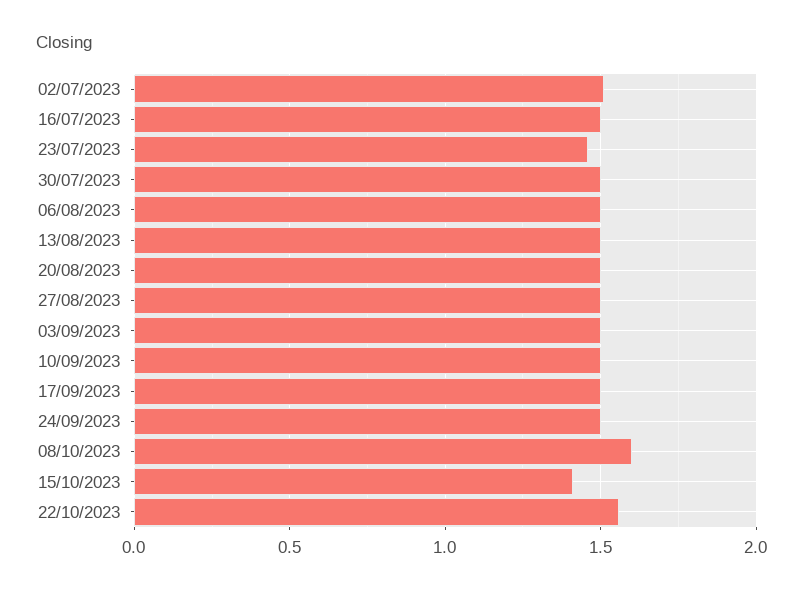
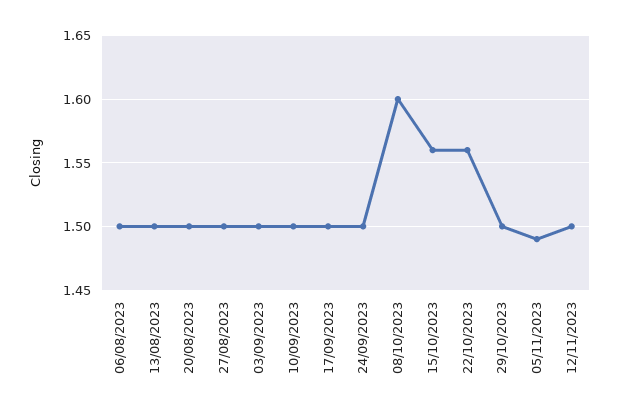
02/07/2023: 1.5 -> none
16/07/2023: 1.5 -> none
23/07/2023: 1.45 -> none
30/07/2023: 1.5 -> none
15/10/2023: 1.4 -> 1.56
29/10/2023: none -> 1.5
05/11/2023: none -> 1.49
12/11/2023: none -> 1.5

